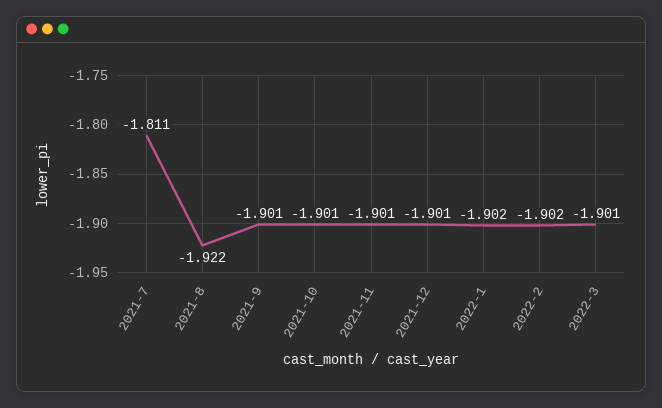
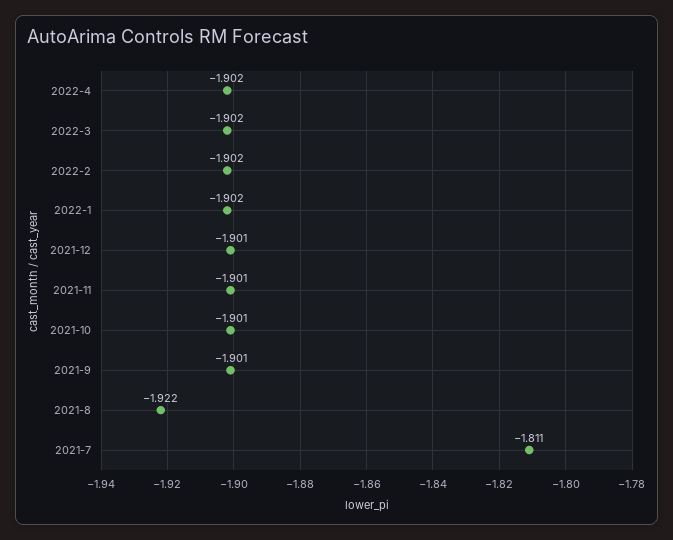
2022-3: -1.901 -> -1.902
2022-4: none -> -1.902

